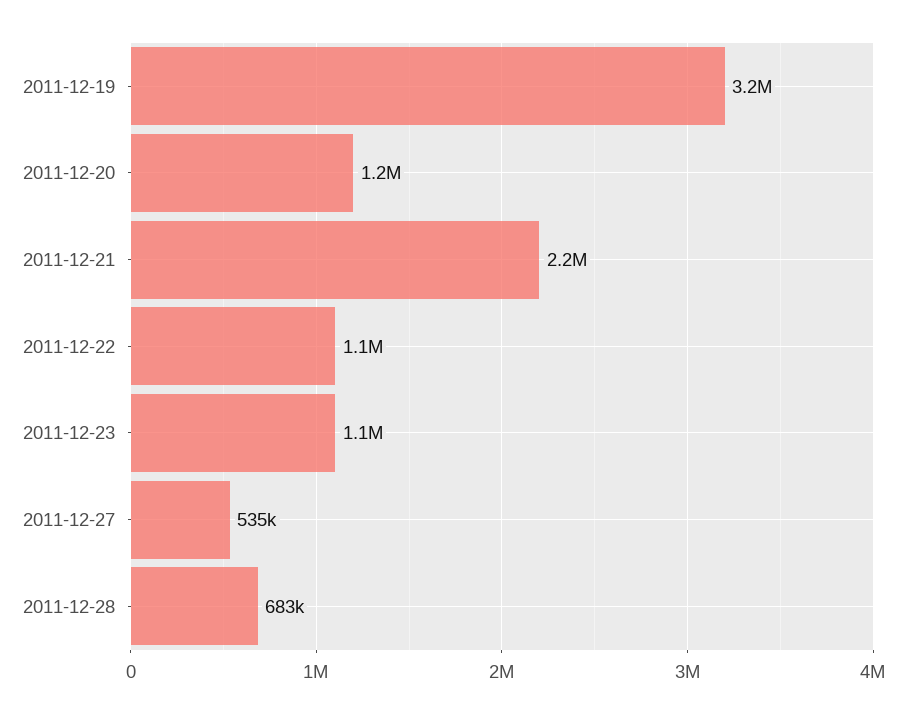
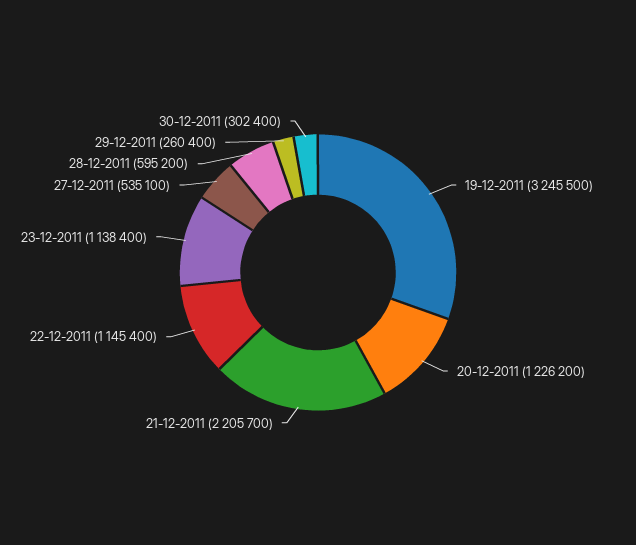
2011-12-28: 683000 -> 595200
29-12-2011: none -> 260400
30-12-2011: none -> 302400

